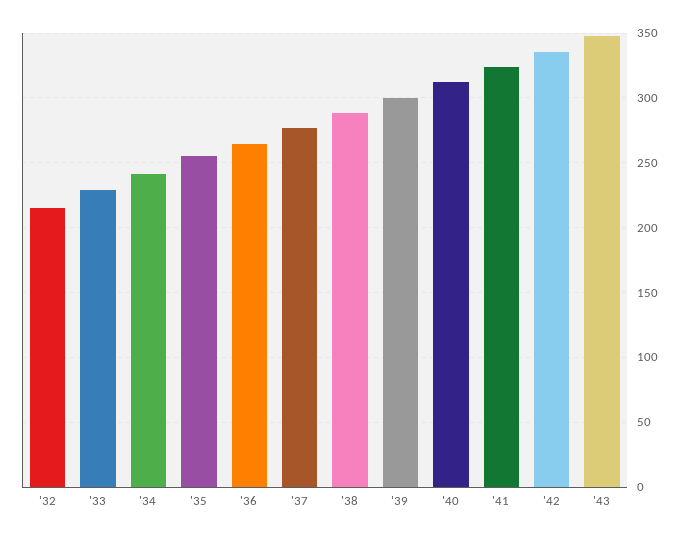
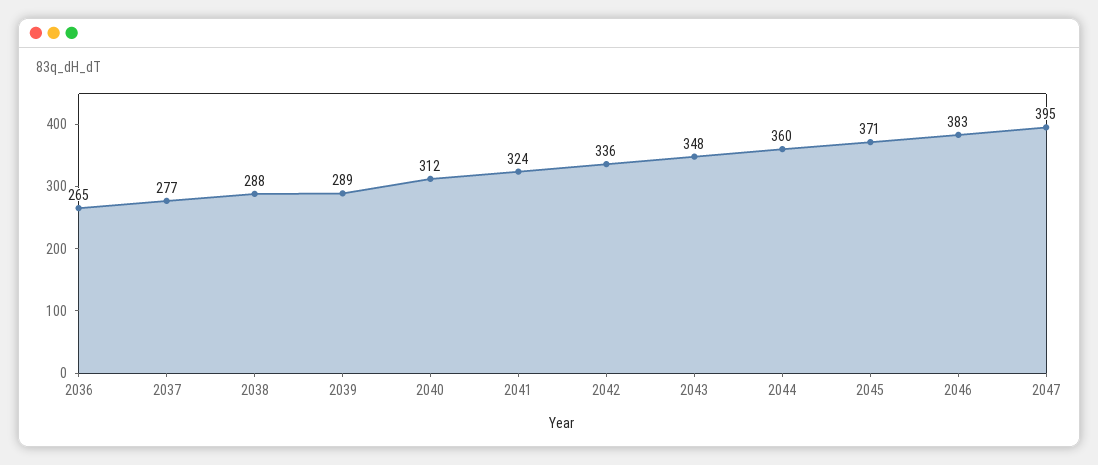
'32: 215 -> none
'33: 230 -> none
'34: 240 -> none
'35: 255 -> none
'39: 300 -> 289
2044: none -> 360
2045: none -> 371
2046: none -> 383
2047: none -> 395

